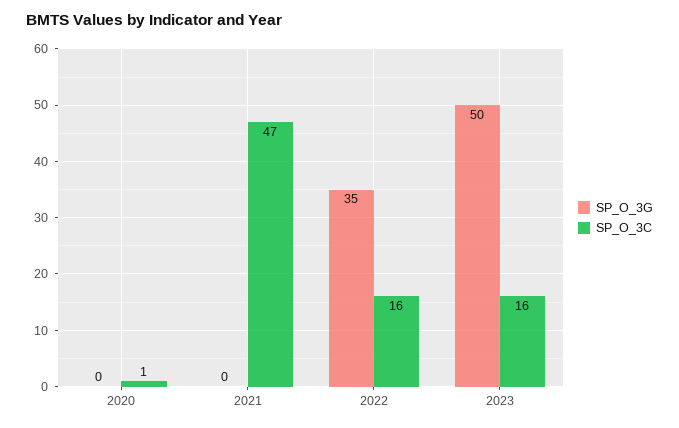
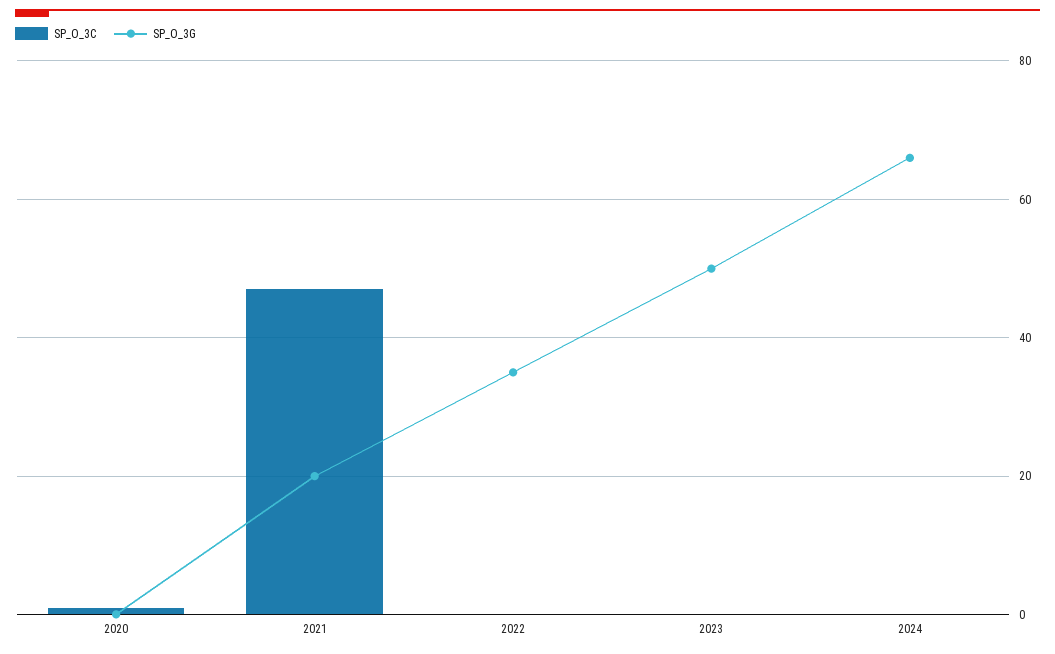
SP_O_3G, 2021: 0 -> 20
SP_O_3C, 2022: 16 -> 0
SP_O_3C, 2023: 16 -> 0
SP_O_3C, 2024: none -> 0
SP_O_3G, 2024: none -> 65

